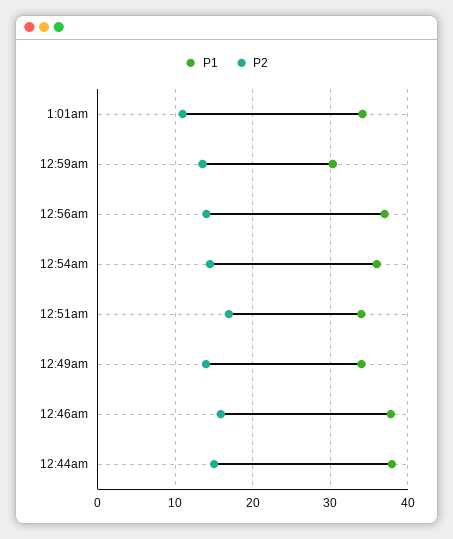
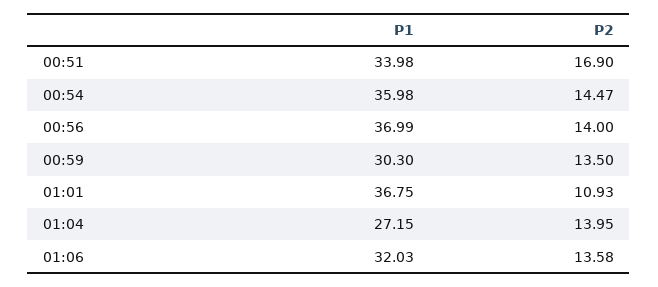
P1, 1:01am: 34 -> 36.75
P1, 12:49am: 34 -> none
P2, 12:49am: 14 -> none
P1, 12:46am: 38 -> none
P2, 12:46am: 16 -> none
P1, 12:44am: 38 -> none
P2, 12:44am: 15 -> none
P1, 01:04: none -> 27.15
P2, 01:04: none -> 13.95
P1, 01:06: none -> 32.03
P2, 01:06: none -> 13.58

